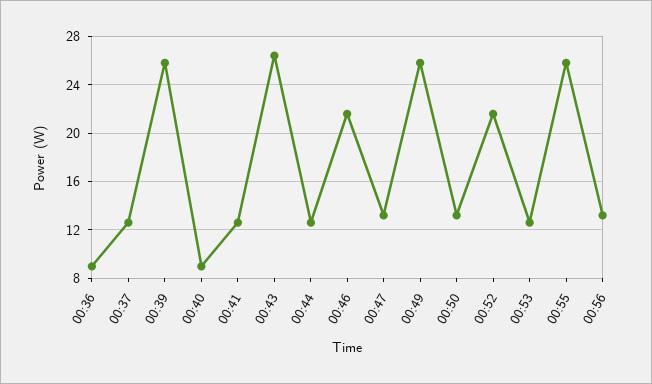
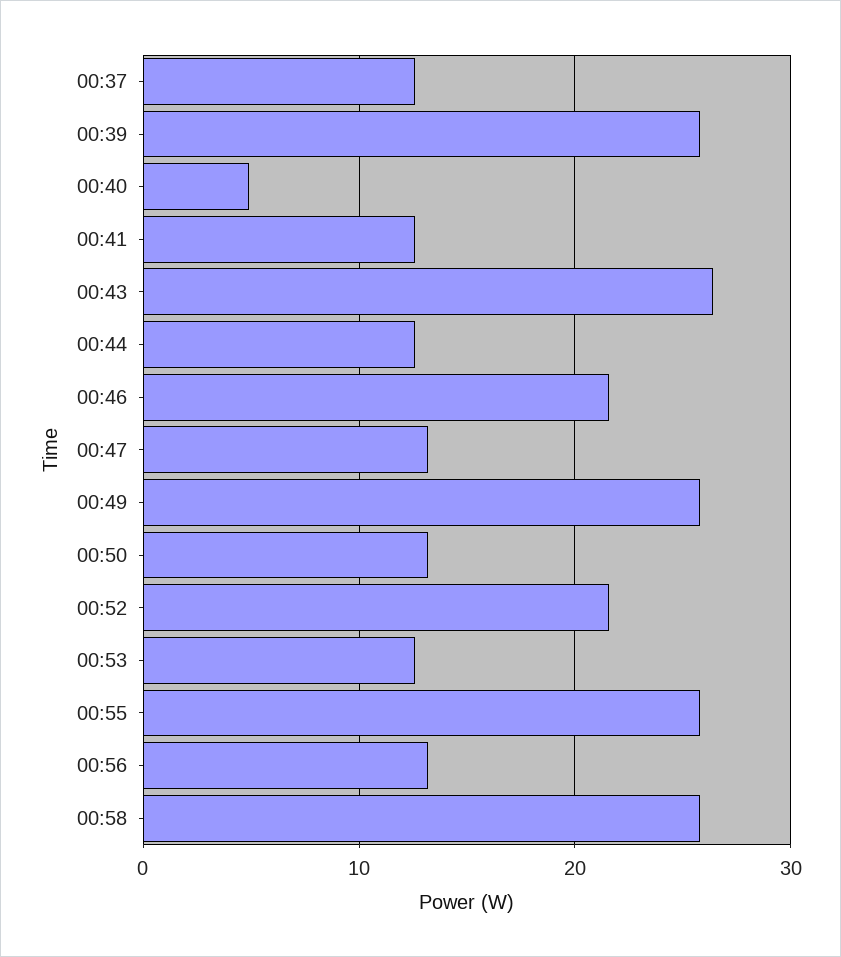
00:36: 9 -> none
00:40: 9 -> 5
00:58: none -> 26

